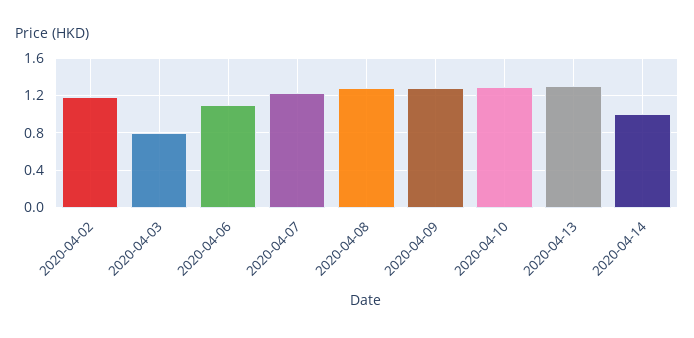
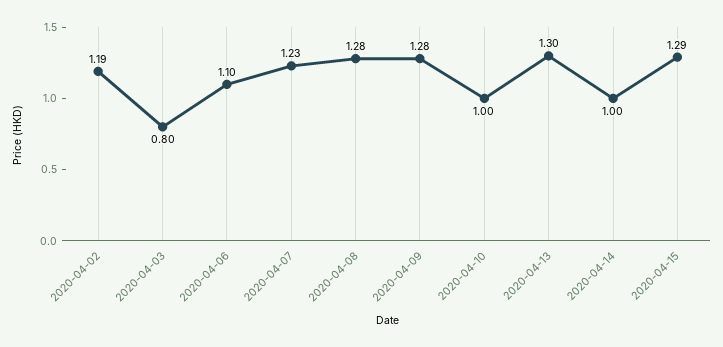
2020-04-10: 1.3 -> 1
2020-04-15: none -> 1.29

